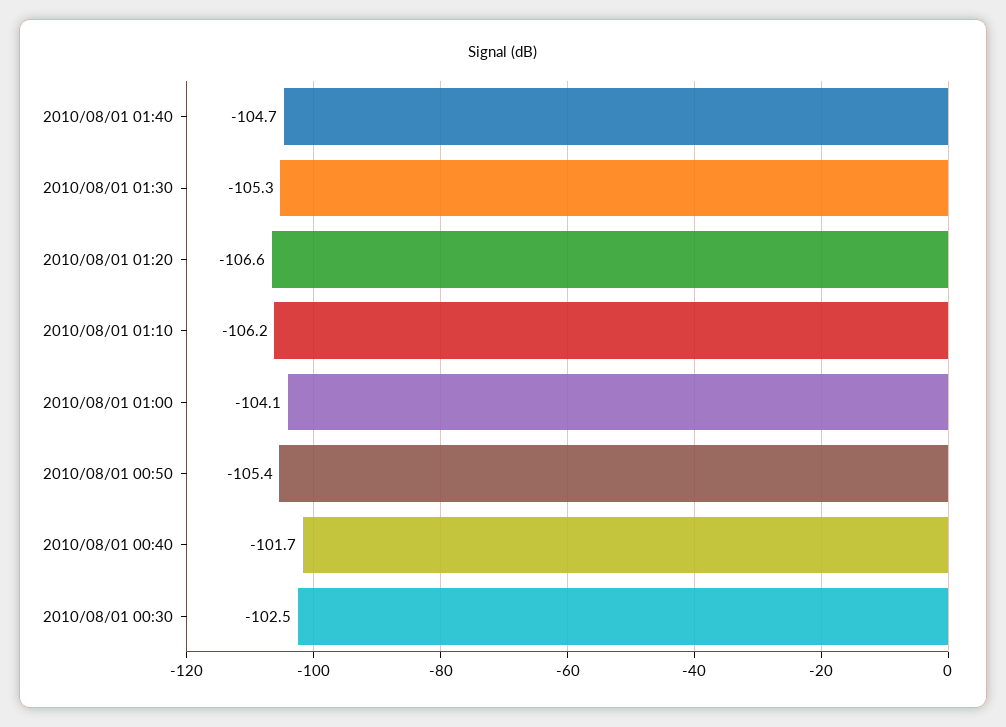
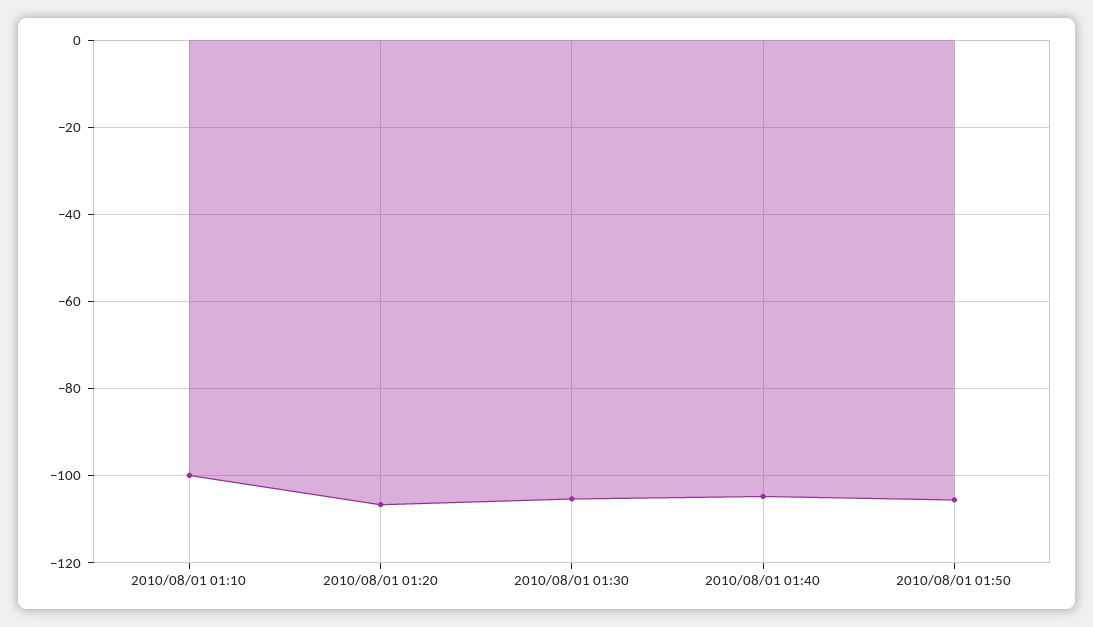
2010/08/01 01:10: -106.2 -> -100
2010/08/01 01:00: -104.1 -> none
2010/08/01 00:50: -105.4 -> none
2010/08/01 00:40: -101.7 -> none
2010/08/01 00:30: -102.5 -> none
2010/08/01 01:50: none -> -106

